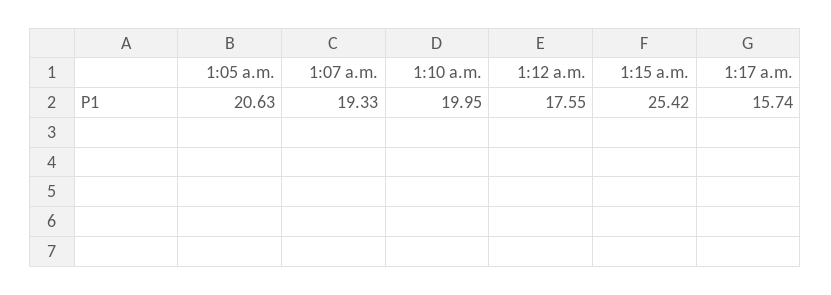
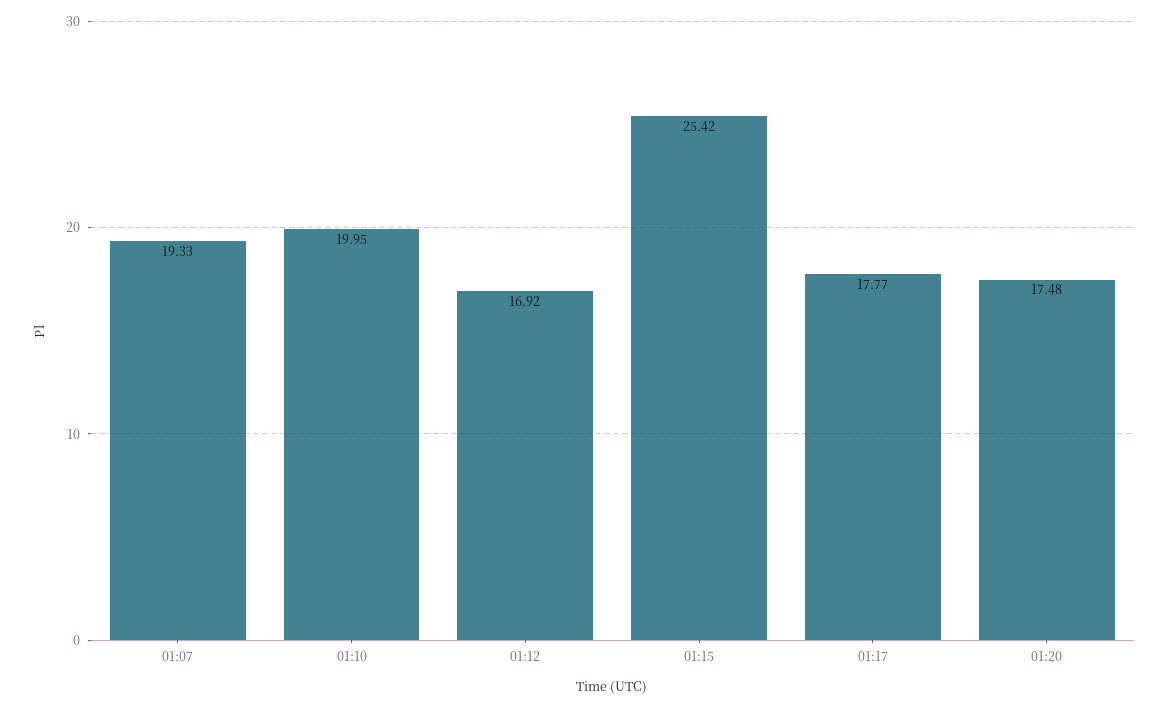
1:05 a.m.: 20.63 -> none
1:12 a.m.: 17.55 -> 16.92
1:17 a.m.: 15.74 -> 17.77
01:20: none -> 17.48

